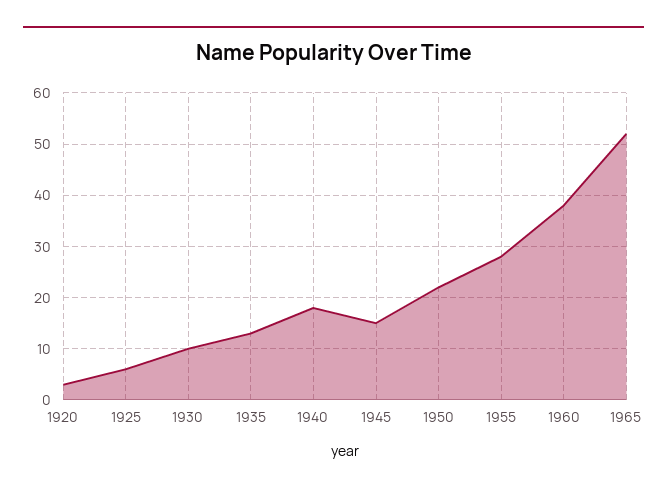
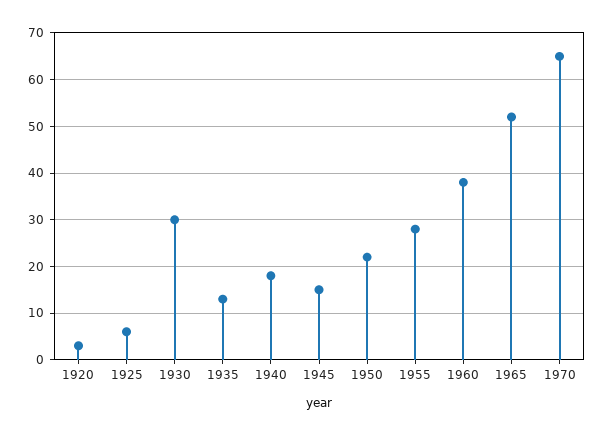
1930: 10 -> 30
1970: none -> 65

